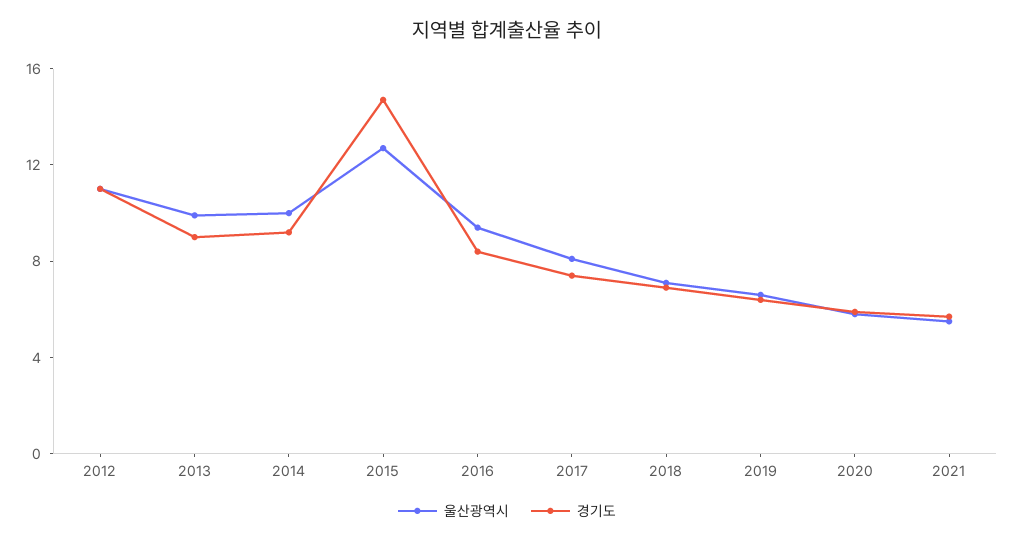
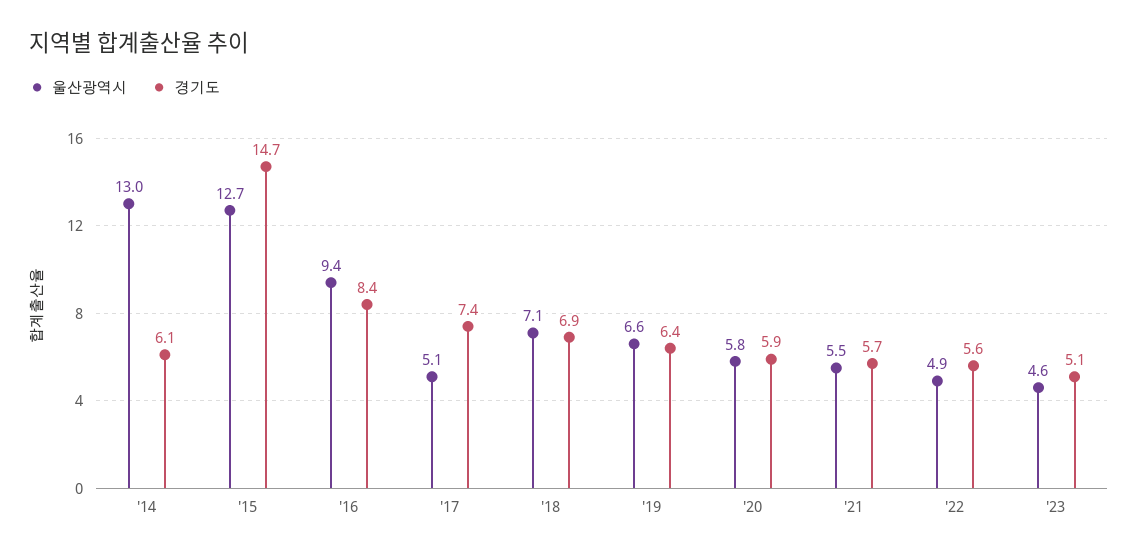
울산광역시, 2012: 11 -> none
경기도, 2012: 11 -> none
울산광역시, 2013: 10 -> none
경기도, 2013: 9 -> none
울산광역시, 2014: 10 -> 13
경기도, 2014: 9 -> 6.1
울산광역시, 2017: 8 -> 5.1
울산광역시, '22: none -> 4.9
경기도, '22: none -> 5.6
울산광역시, '23: none -> 4.6
경기도, '23: none -> 5.1

